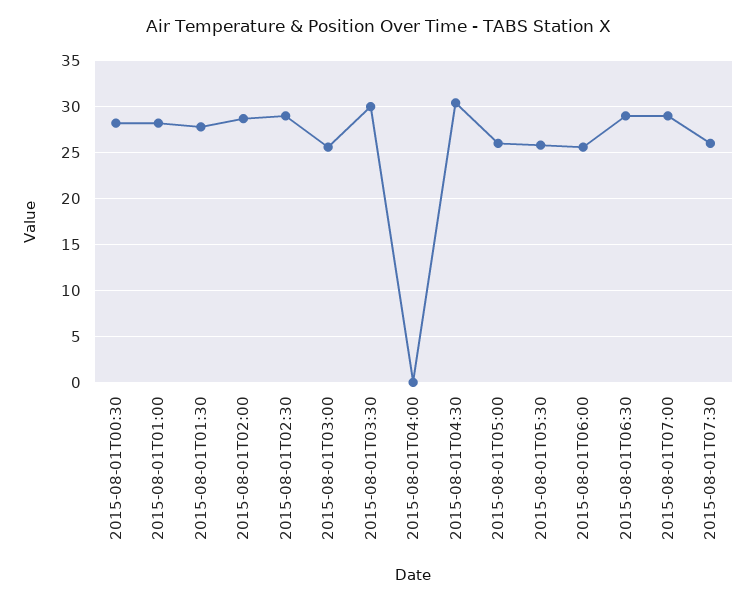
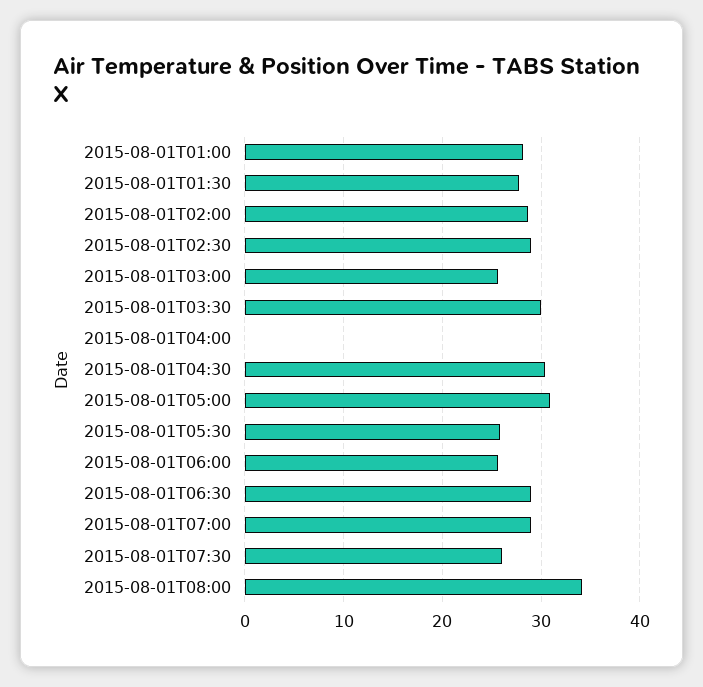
2015-08-01T00:30: 28 -> none
2015-08-01T05:00: 26 -> 31
2015-08-01T08:00: none -> 34

